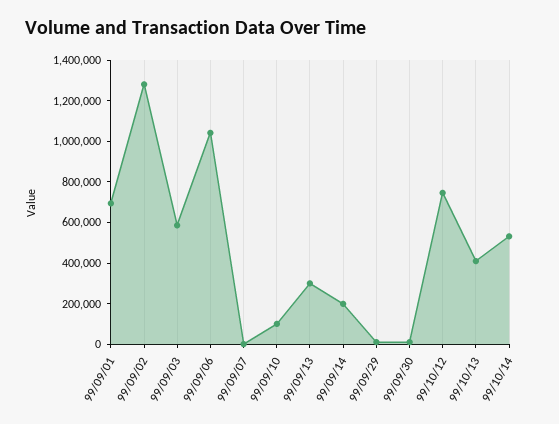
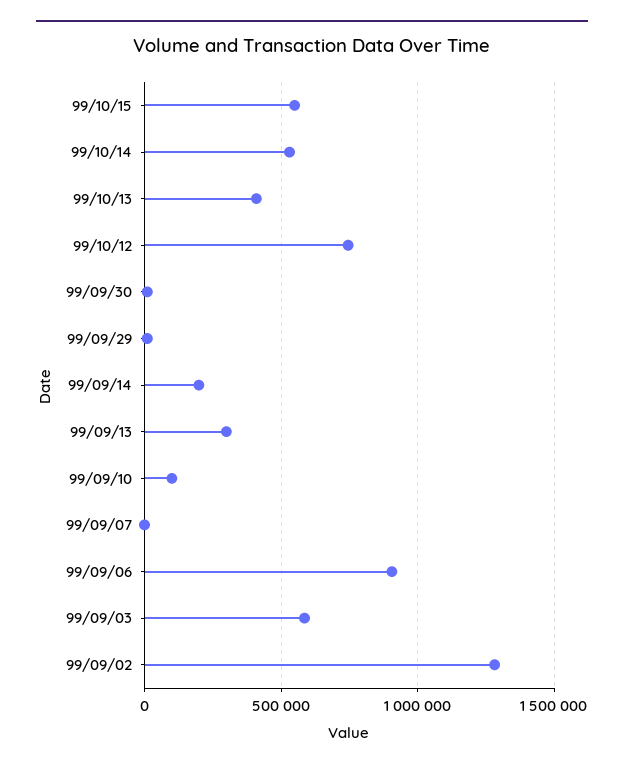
99/09/01: 700000 -> none
99/09/06: 1050000 -> 900000
99/10/15: none -> 550000

